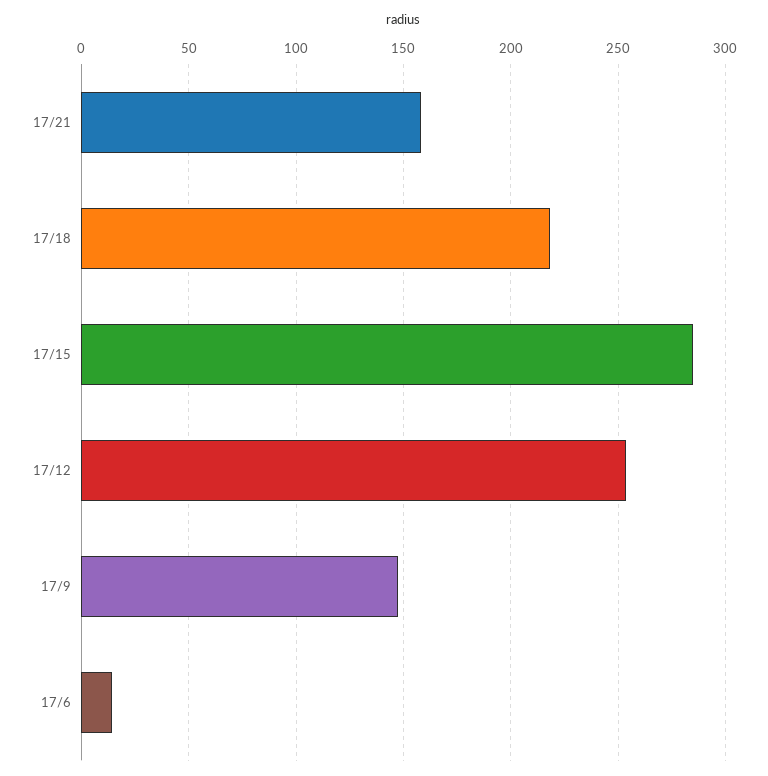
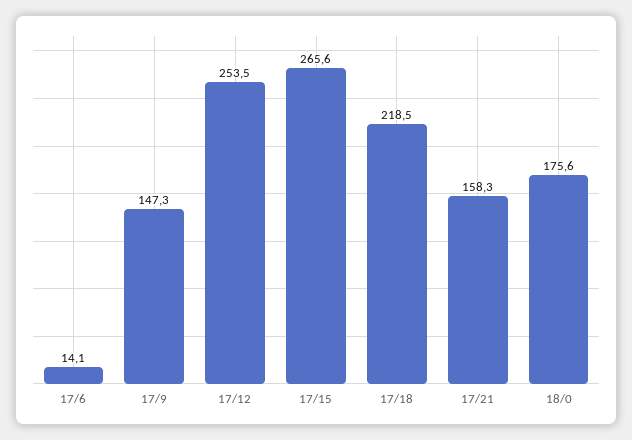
17/15: 285 -> 265.6
18/0: none -> 175.6

